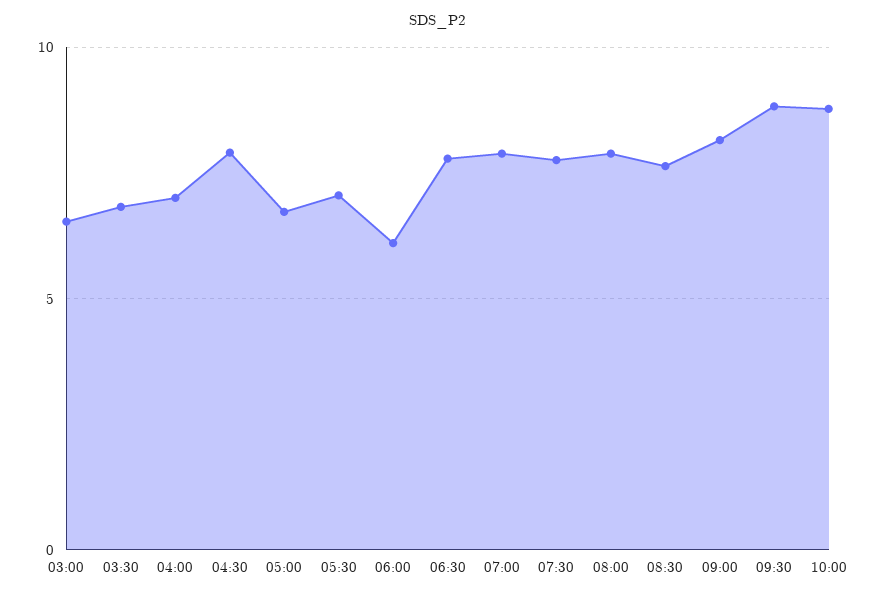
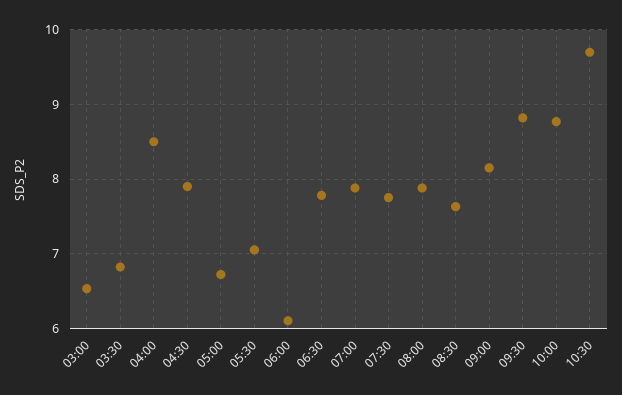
04:00: 7 -> 8.5
10:30: none -> 9.7

